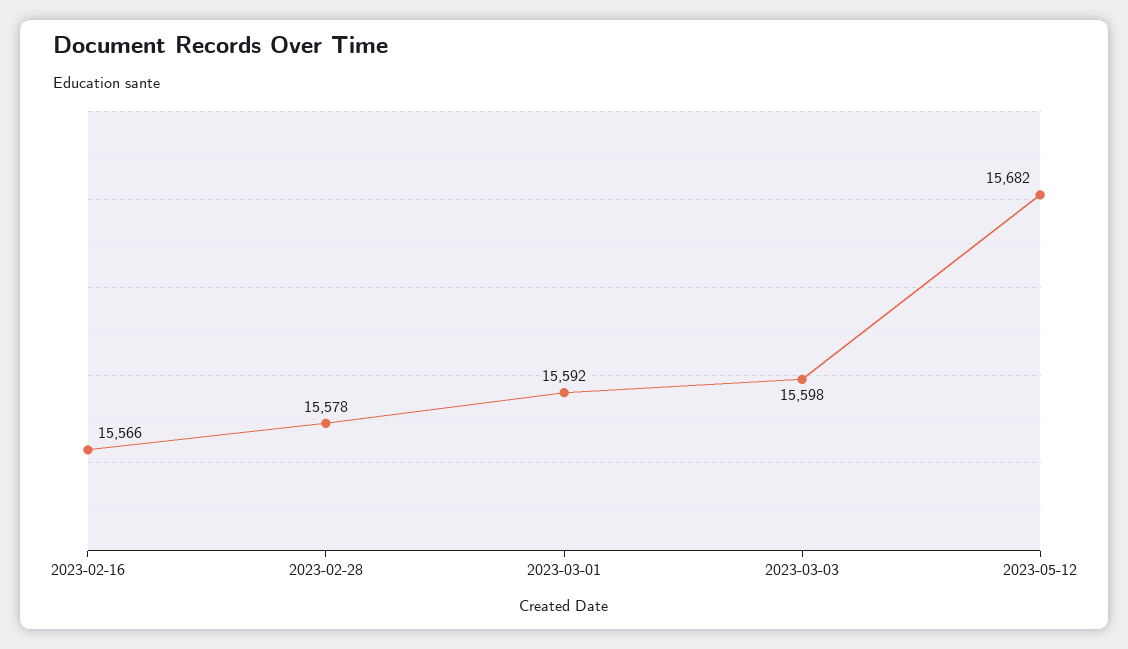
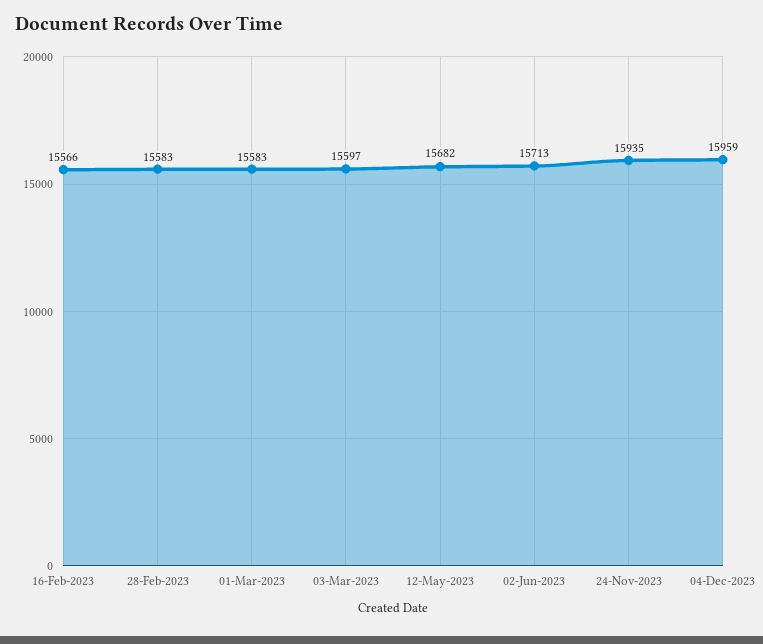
2023-02-28: 15578 -> 15583
2023-03-01: 15592 -> 15583
2023-03-03: 15598 -> 15597
02-Jun-2023: none -> 15713
24-Nov-2023: none -> 15935
04-Dec-2023: none -> 15959

